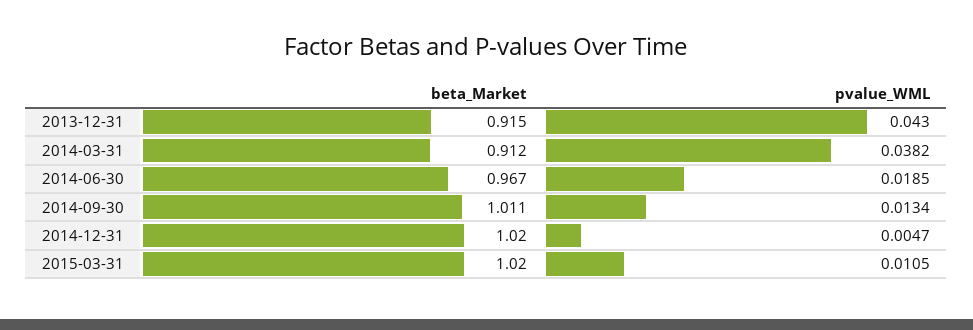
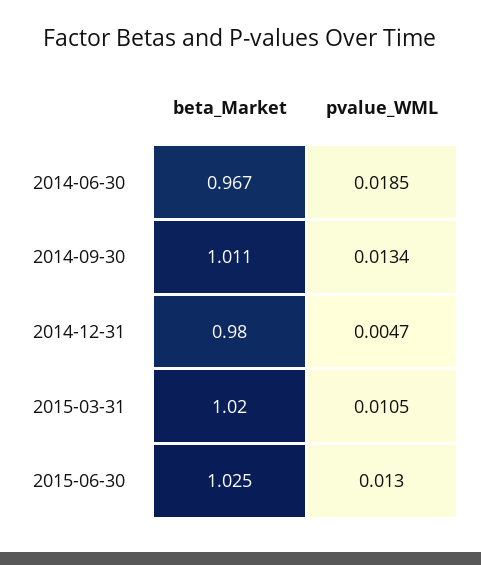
beta_Market, 2013-12-31: 0.915 -> none
pvalue_WML, 2013-12-31: 0.043 -> none
beta_Market, 2014-03-31: 0.912 -> none
pvalue_WML, 2014-03-31: 0.0382 -> none
beta_Market, 2014-12-31: 1.02 -> 0.98
beta_Market, 2015-06-30: none -> 1.025
pvalue_WML, 2015-06-30: none -> 0.013

